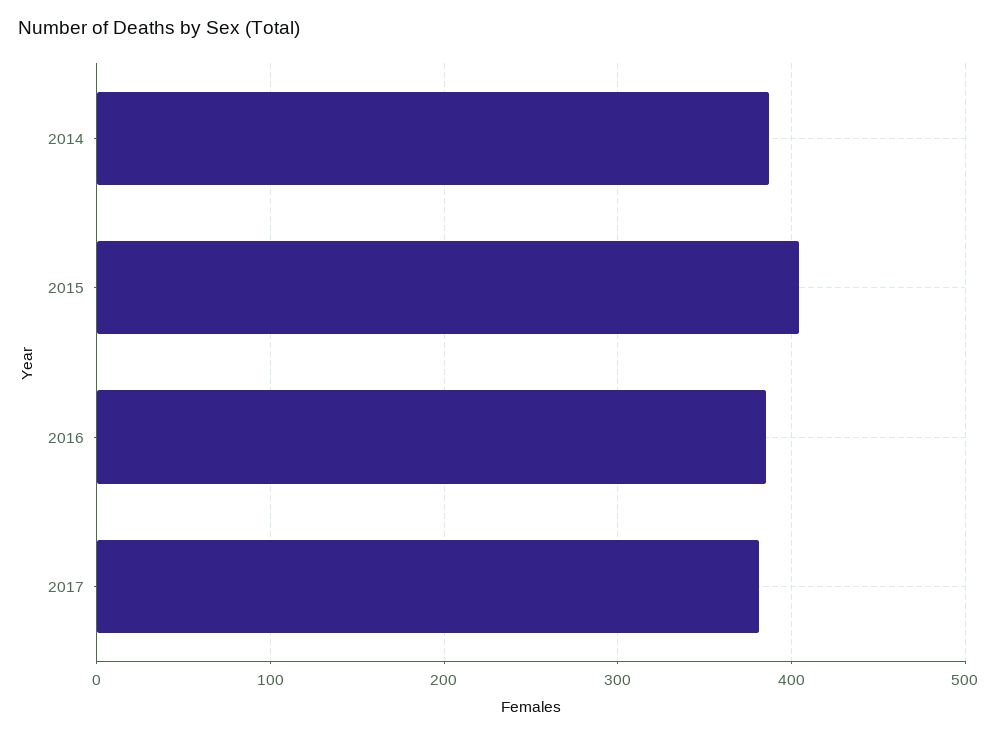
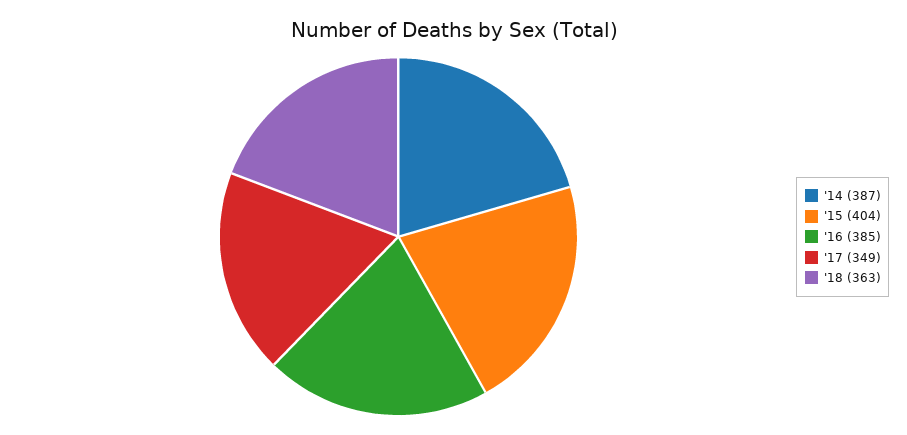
2017: 380 -> 349
'18: none -> 363

